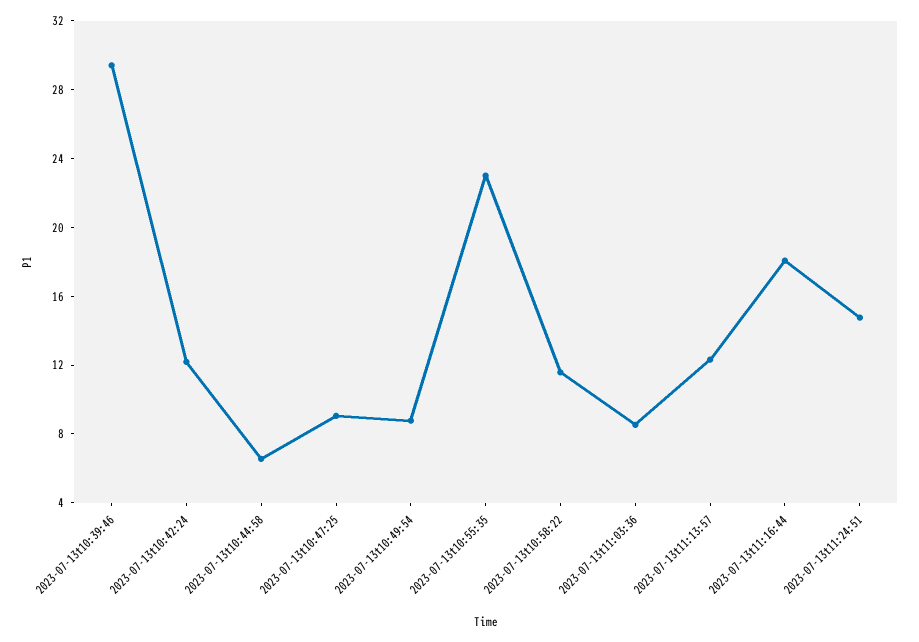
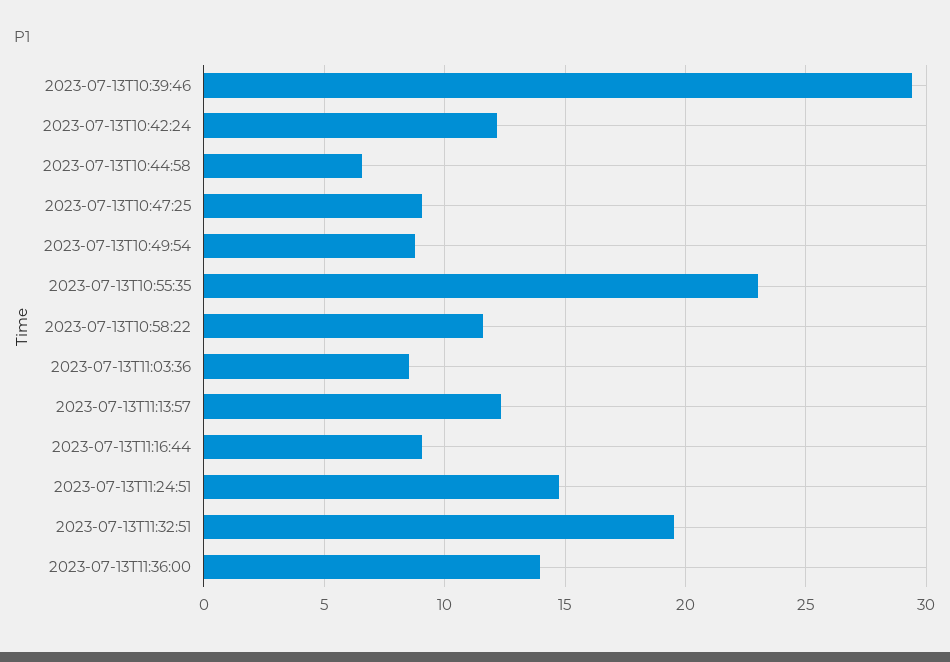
2023-07-13t11:16:44: 18 -> 9
2023-07-13T11:32:51: none -> 19.5
2023-07-13T11:36:00: none -> 14

